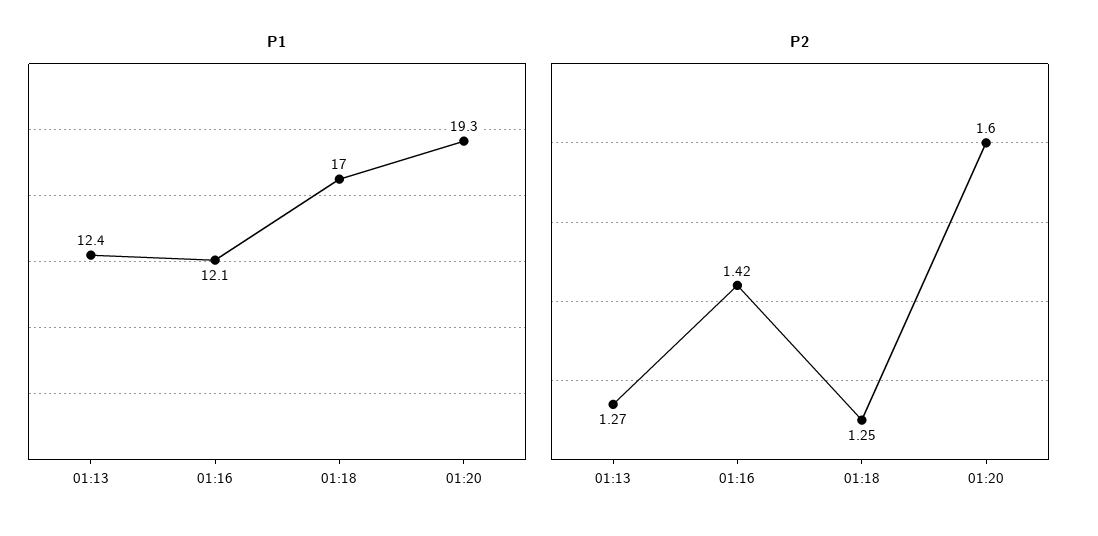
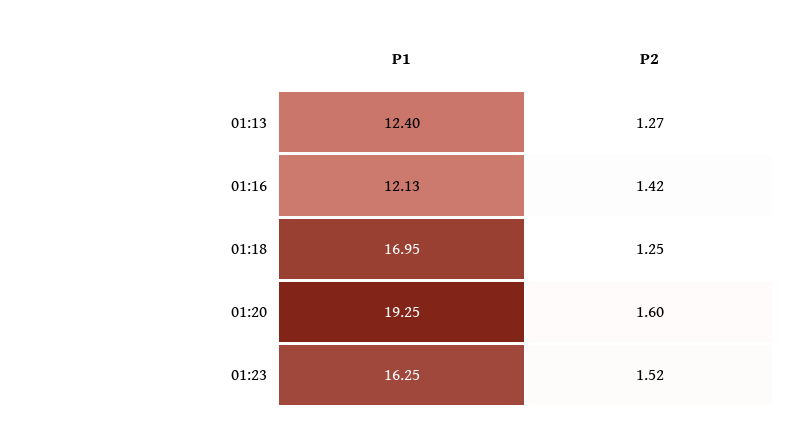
P1, 01:23: none -> 16.25
P2, 01:23: none -> 1.52

